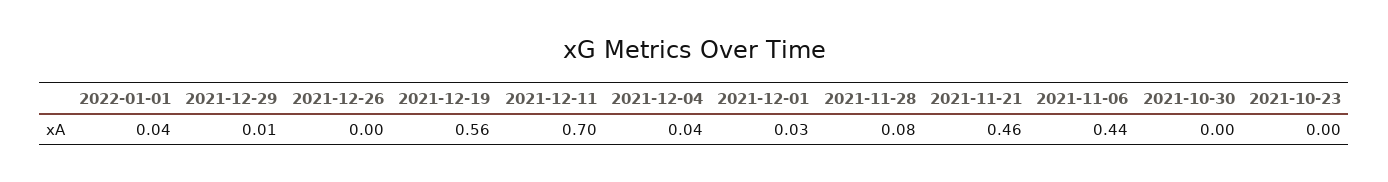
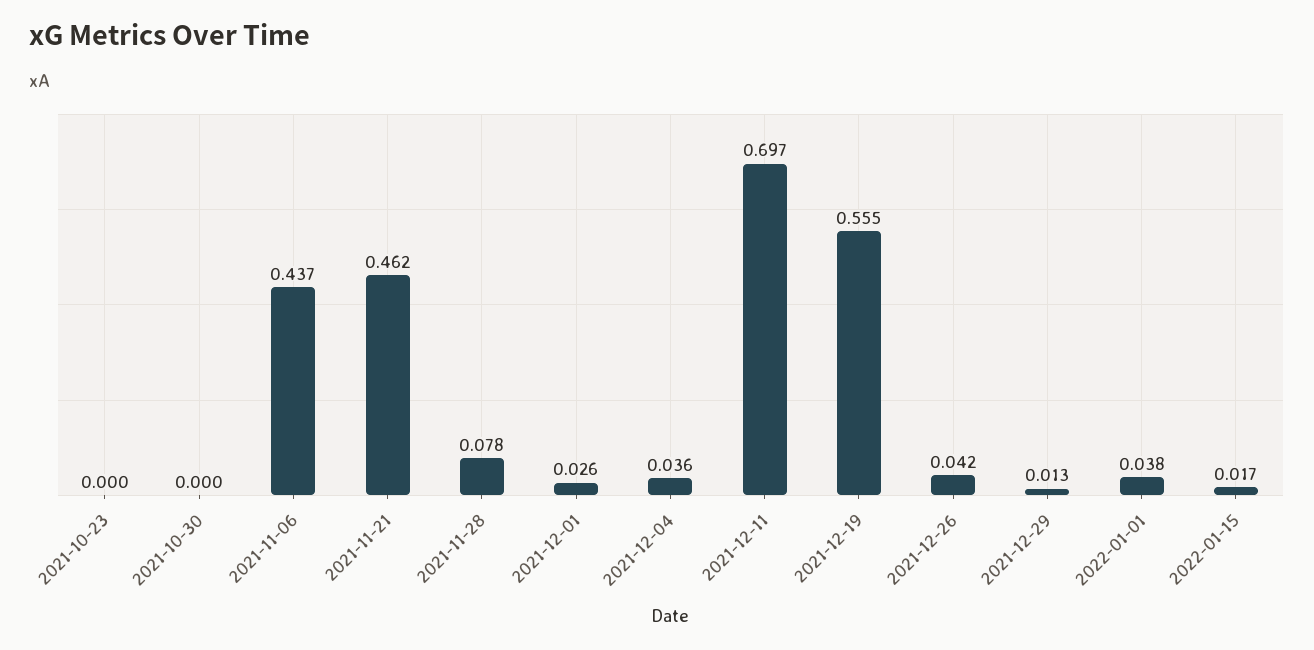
2021-12-26: 0 -> 0.042
2022-01-15: none -> 0.017

